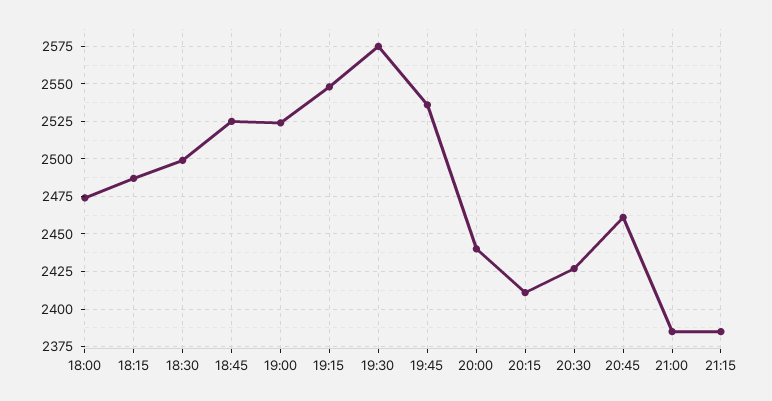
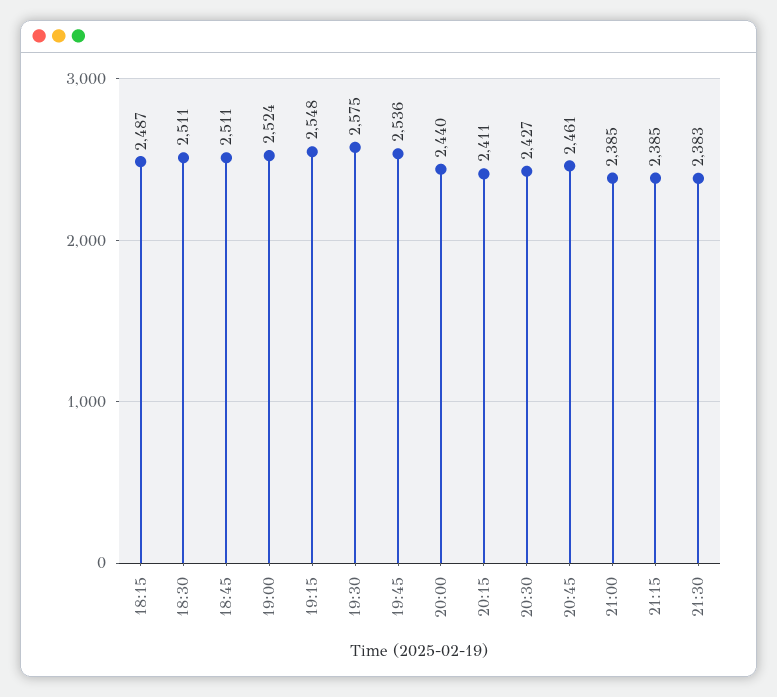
18:00: 2475 -> none
18:30: 2500 -> 2511
18:45: 2525 -> 2511
21:30: none -> 2383

